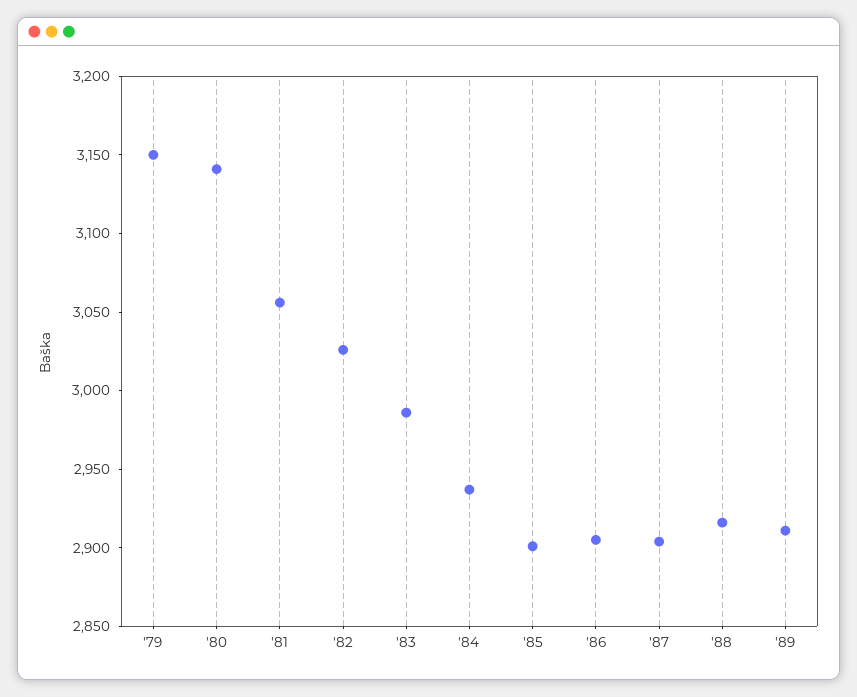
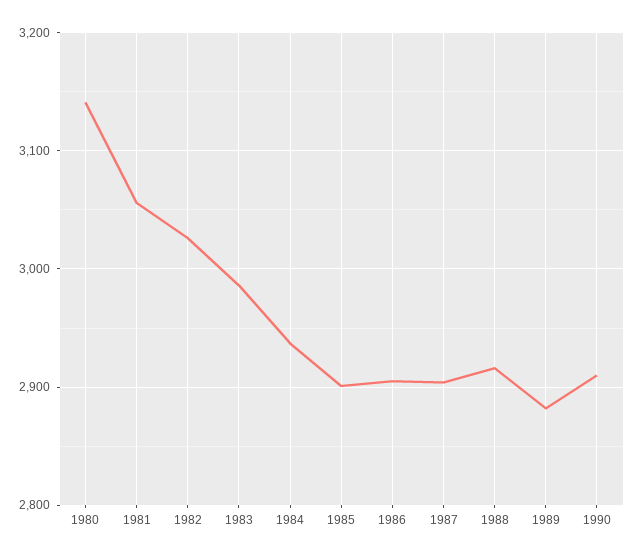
'79: 3150 -> none
'89: 2910 -> 2880
1990: none -> 2910

